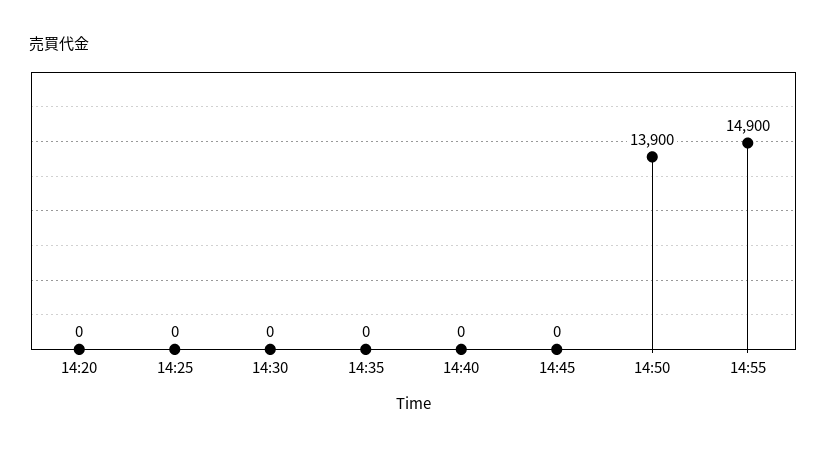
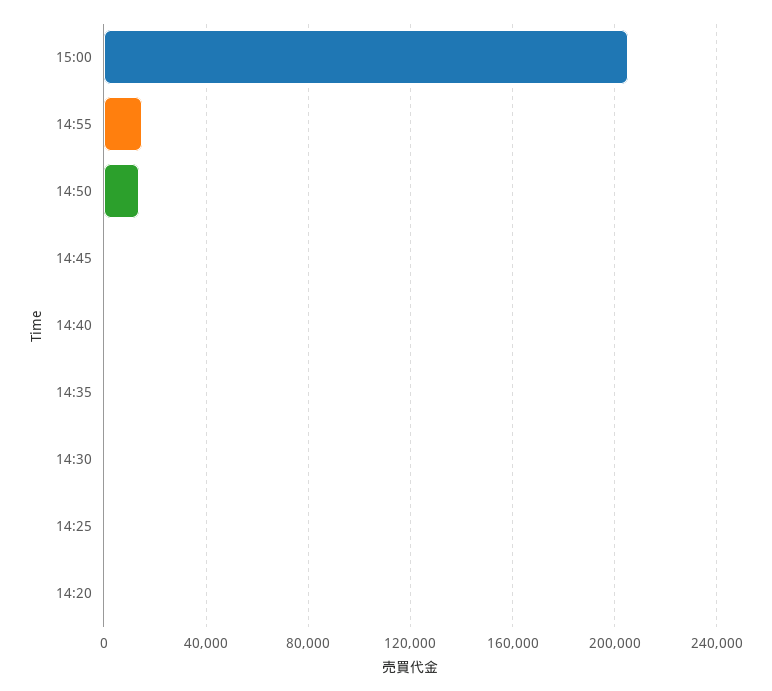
15:00: none -> 205000

